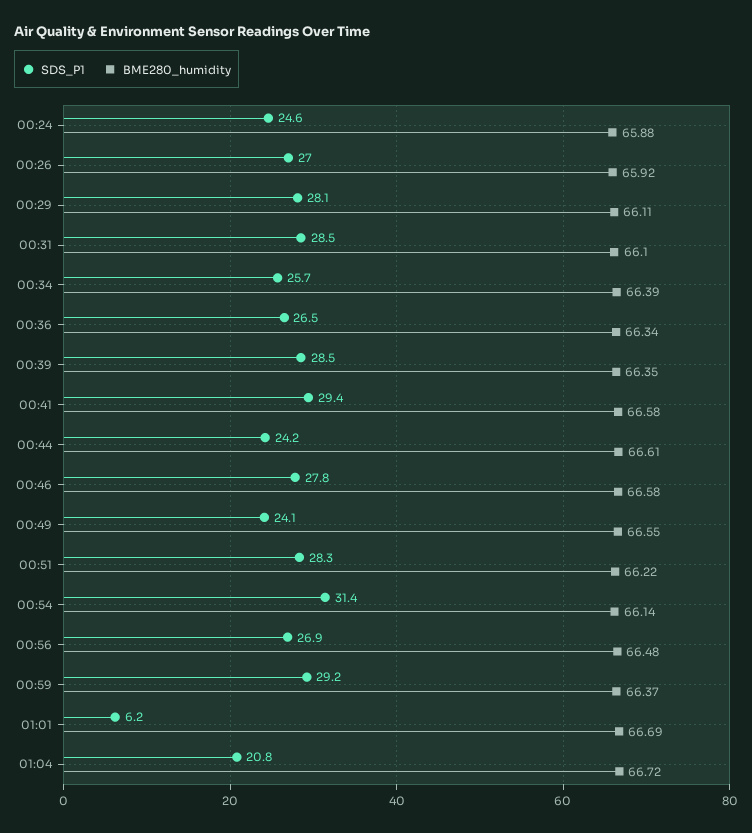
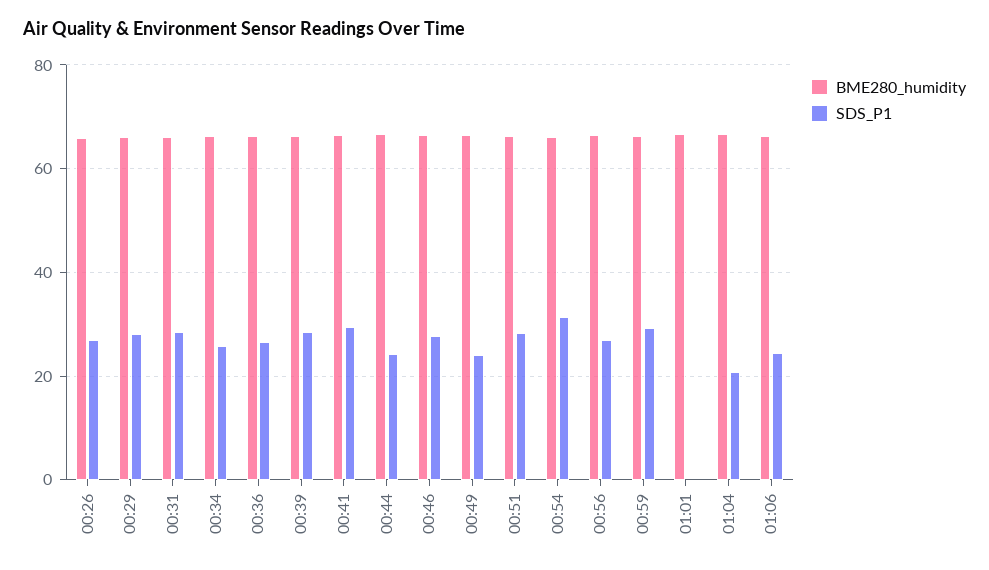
SDS_P1, 00:24: 24.6 -> none
BME280_humidity, 00:24: 65.88 -> none
SDS_P1, 01:01: 6.2 -> 0
BME280_humidity, 01:06: none -> 66
SDS_P1, 01:06: none -> 24

